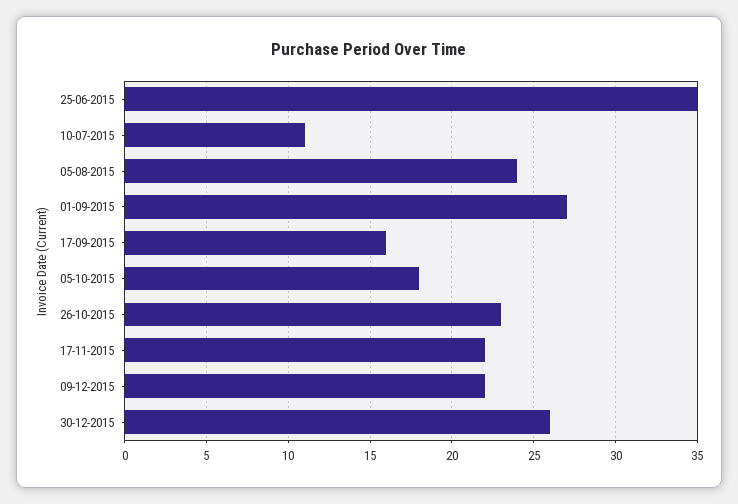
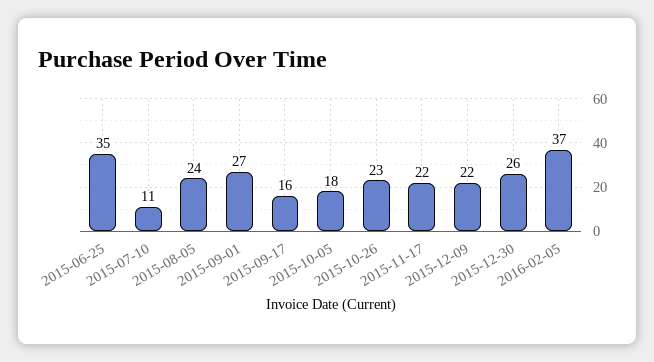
2016-02-05: none -> 37

